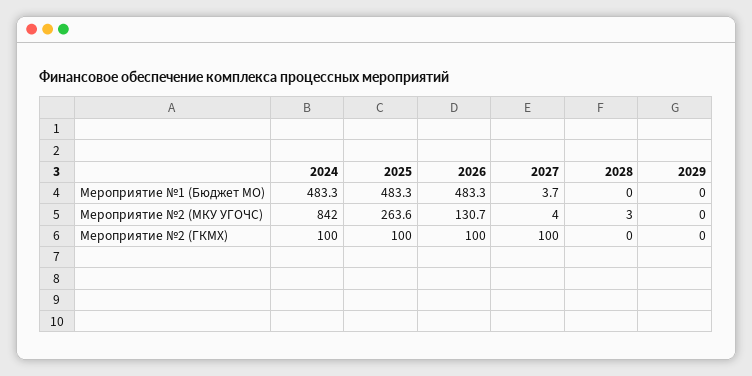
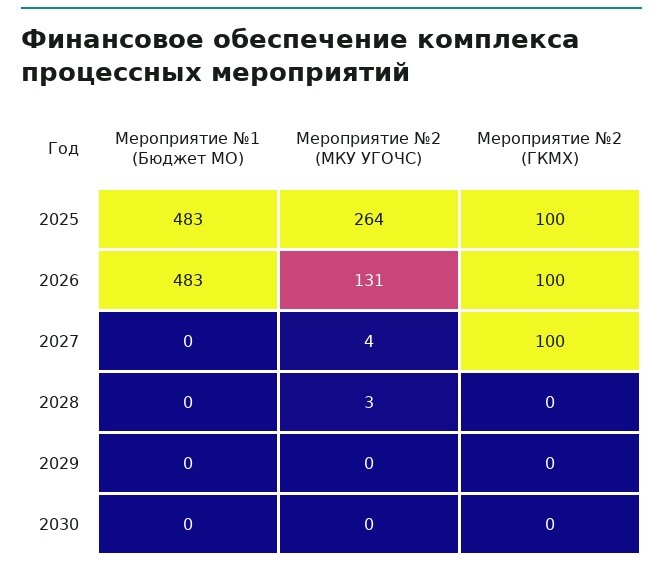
2024, Мероприятие №1 (Бюджет МО): 483.3 -> none
2027, Мероприятие №1 (Бюджет МО): 3.7 -> 0
2024, Мероприятие №2 (МКУ УГОЧС): 842 -> none
2024, Мероприятие №2 (ГКМХ): 100 -> none
2030, Мероприятие №1 (Бюджет МО): none -> 0
2030, Мероприятие №2 (МКУ УГОЧС): none -> 0
2030, Мероприятие №2 (ГКМХ): none -> 0

